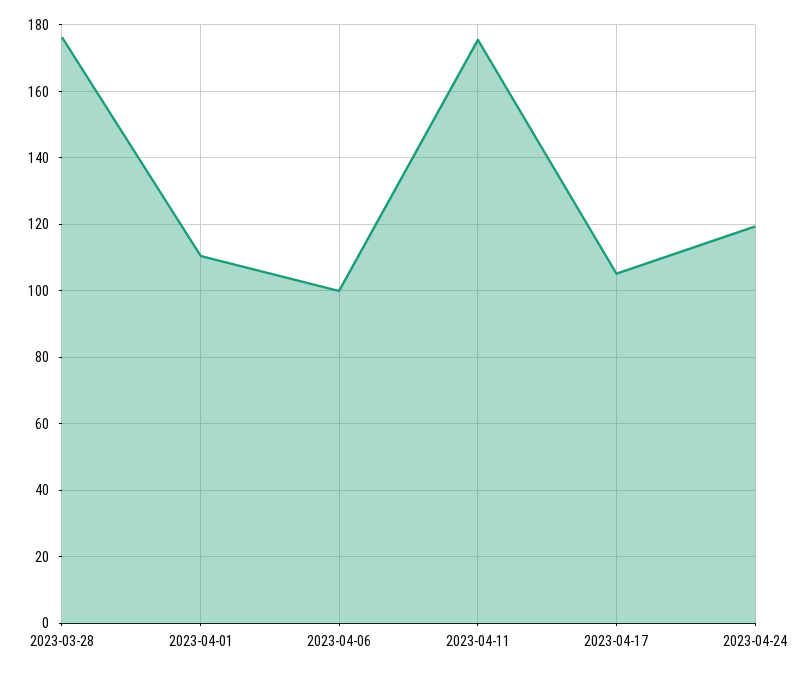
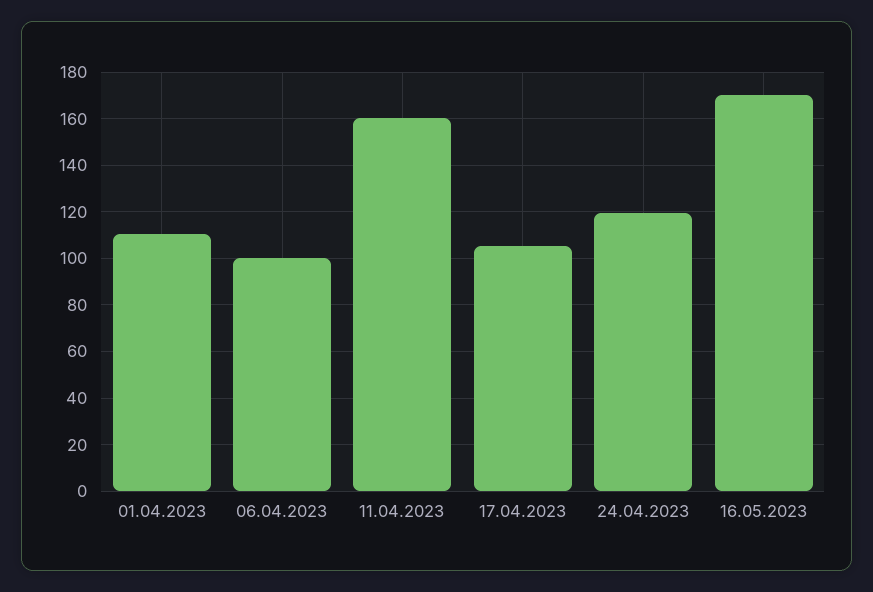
2023-03-28: 176 -> none
2023-04-11: 176 -> 160
16.05.2023: none -> 170

